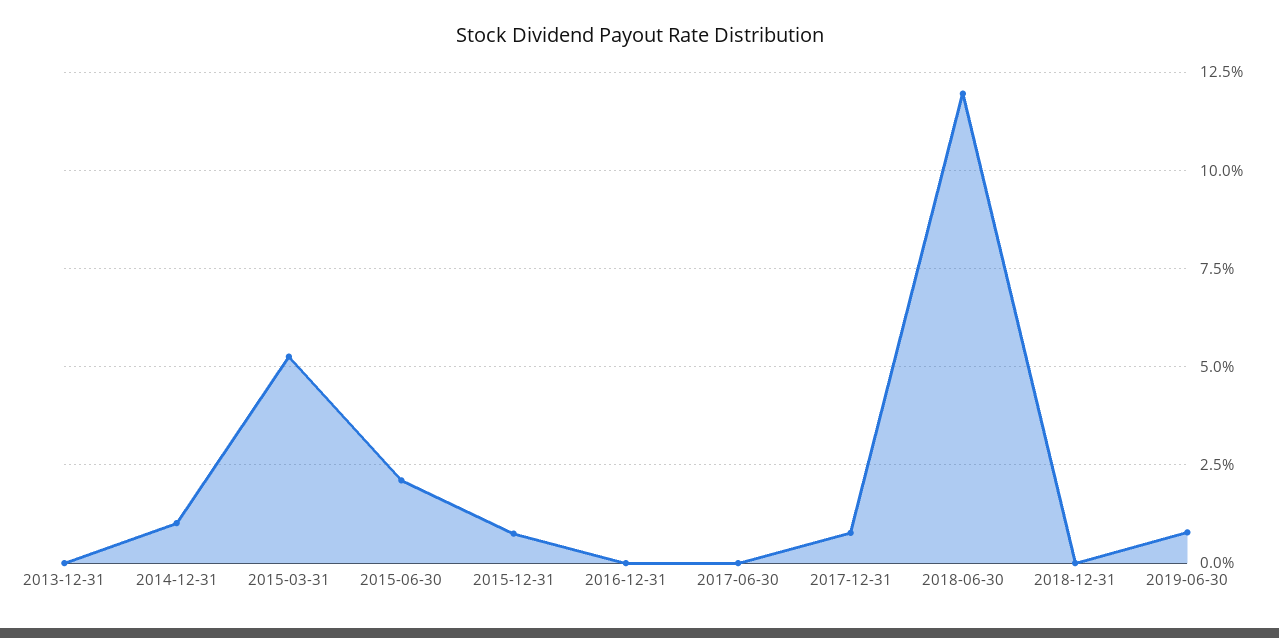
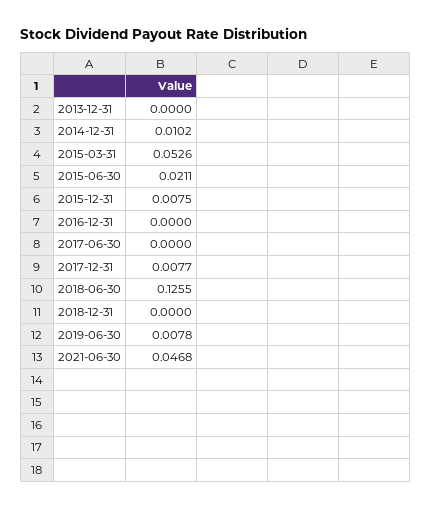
2018-06-30: 0.12 -> 0.1255
2021-06-30: none -> 0.0468

